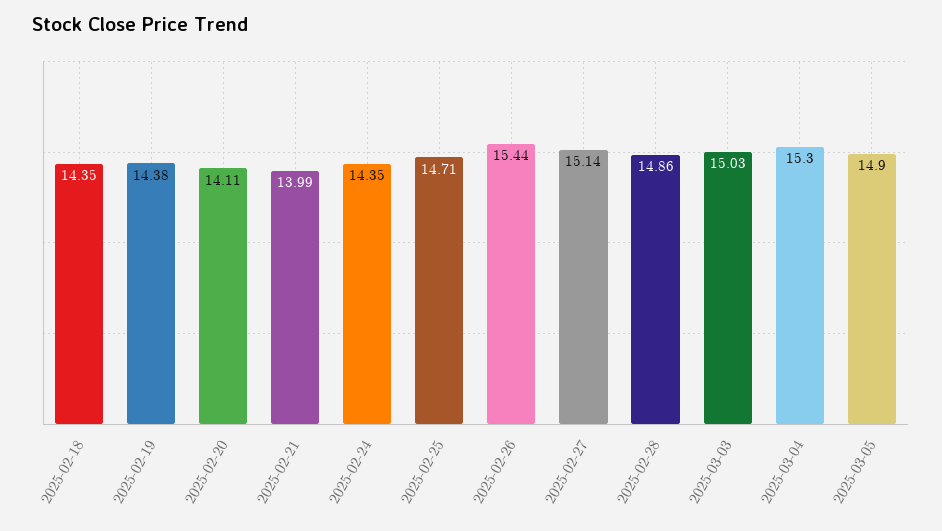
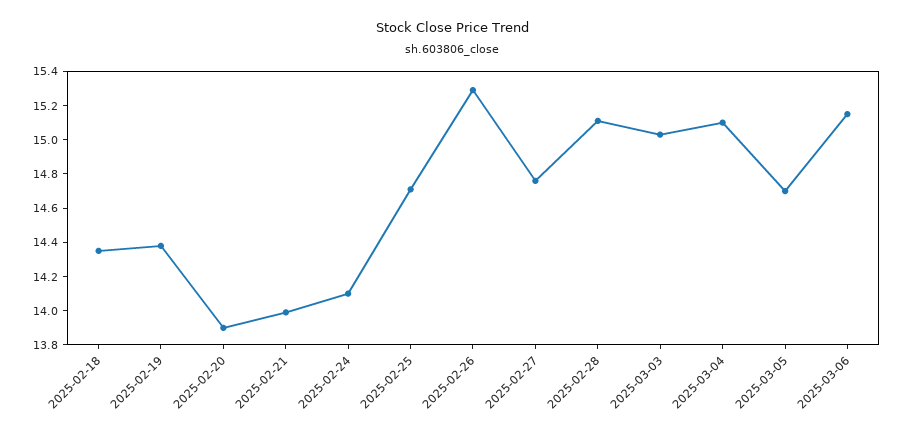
2025-02-20: 14.11 -> 13.9
2025-02-24: 14.35 -> 14.1
2025-02-26: 15.44 -> 15.3
2025-02-27: 15.14 -> 14.75
2025-02-28: 14.86 -> 15.1
2025-03-04: 15.3 -> 15.1
2025-03-05: 14.9 -> 14.7
2025-03-06: none -> 15.15

